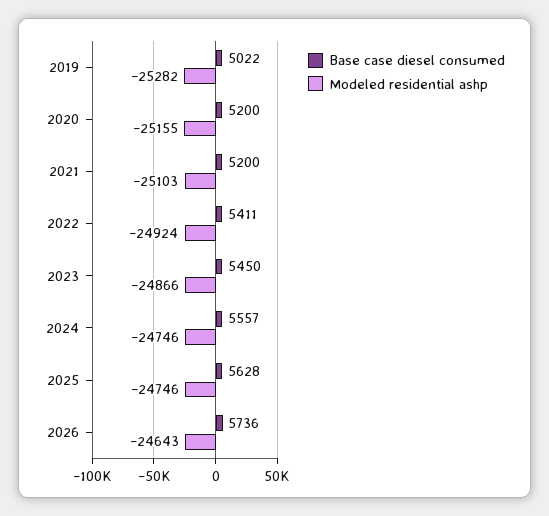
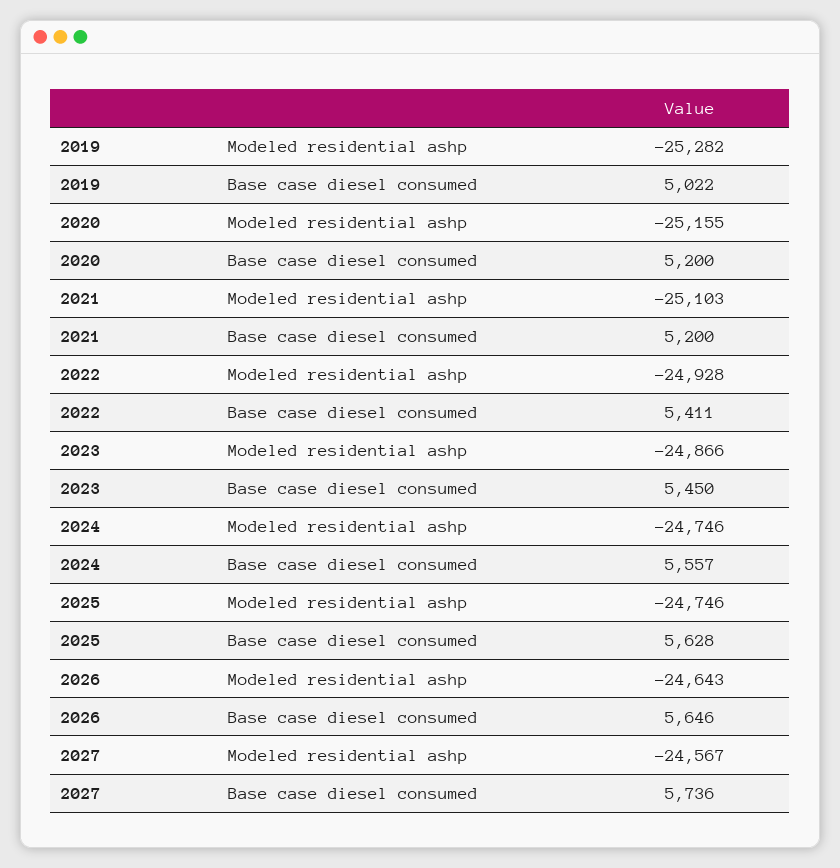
Modeled residential ashp, 2022: -24924 -> -24928
Base case diesel consumed, 2026: 5736 -> 5646
Modeled residential ashp, 2027: none -> -24567
Base case diesel consumed, 2027: none -> 5736

